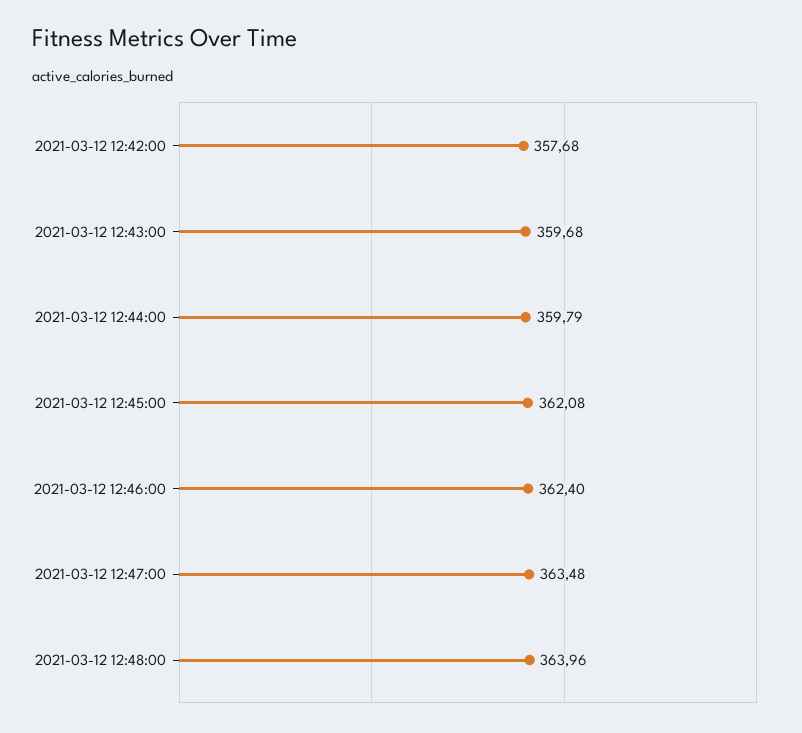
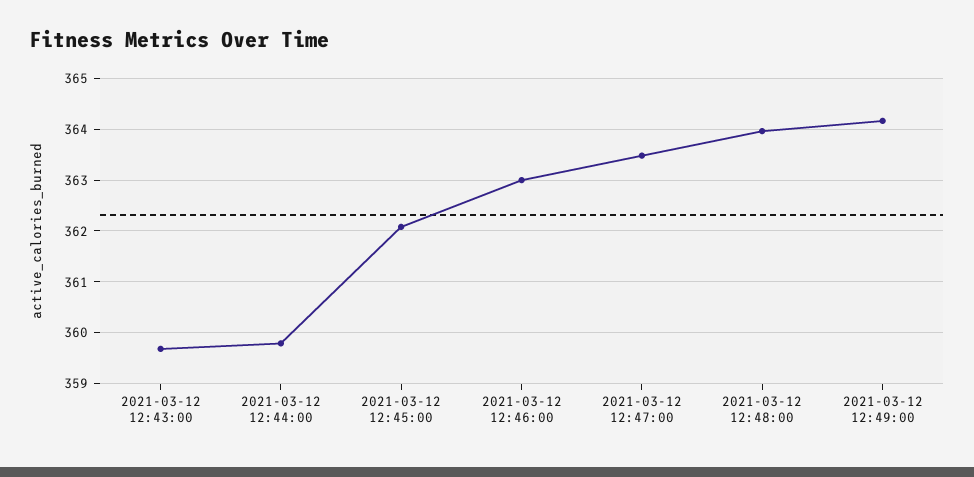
2021-03-12 12:42:00: 357.68 -> none
2021-03-12 12:46:00: 362.4 -> 363
2021-03-12 12:49:00: none -> 364.2

